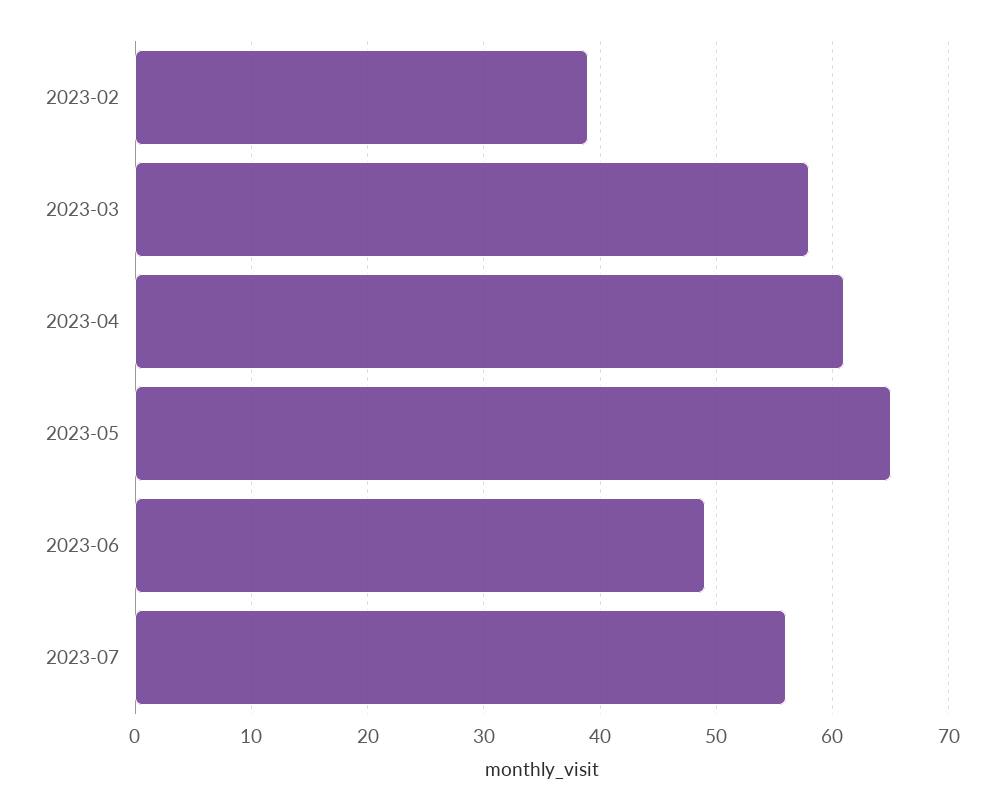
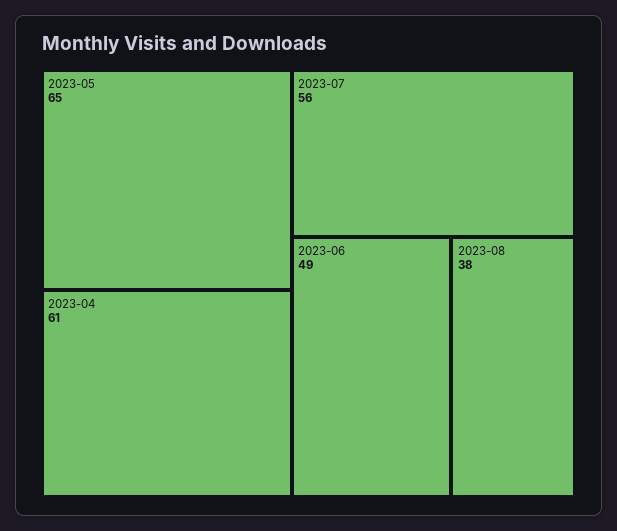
2023-02: 39 -> none
2023-03: 58 -> none
2023-08: none -> 38

